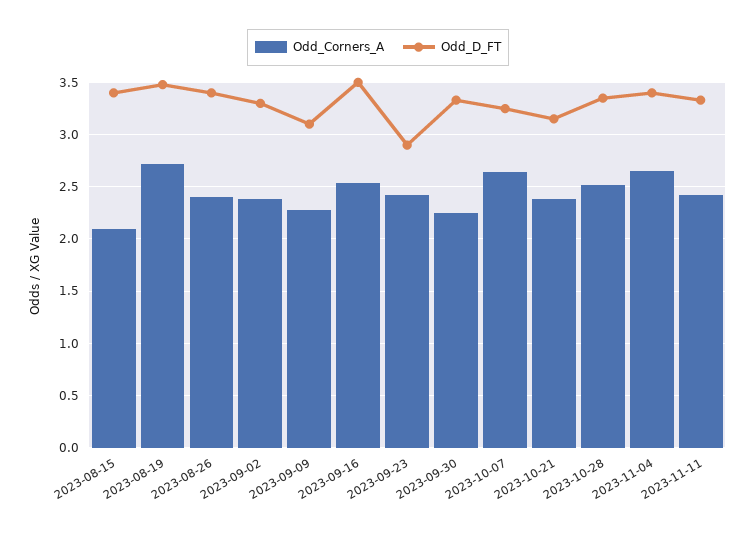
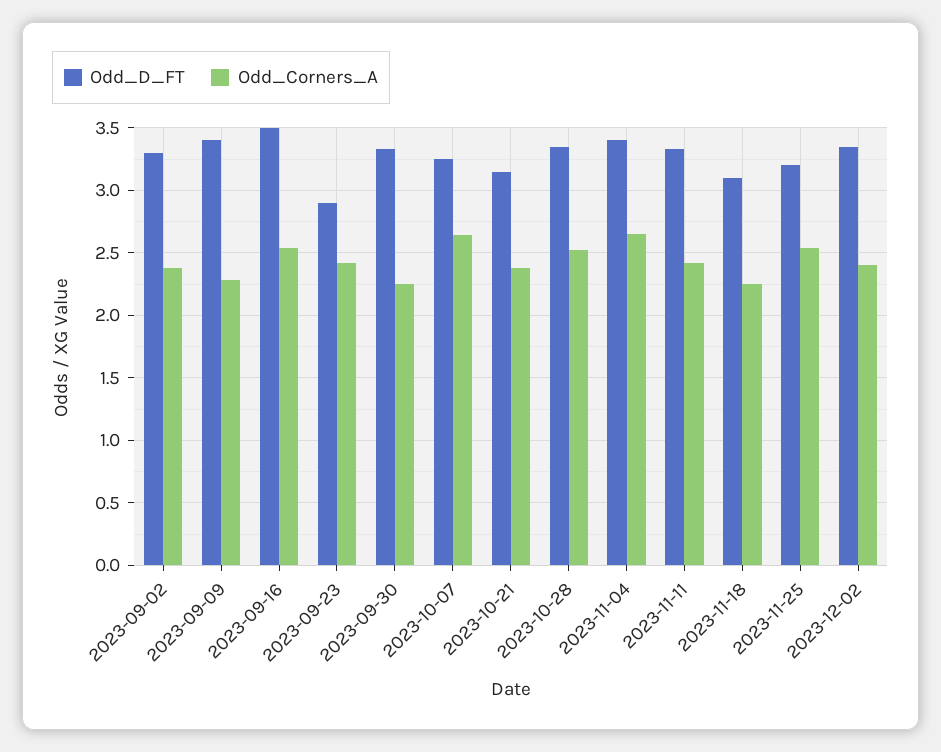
Odd_Corners_A, 2023-08-15: 2.1 -> none
Odd_D_FT, 2023-08-15: 3.4 -> none
Odd_Corners_A, 2023-08-19: 2.7 -> none
Odd_D_FT, 2023-08-19: 3.5 -> none
Odd_Corners_A, 2023-08-26: 2.4 -> none
Odd_D_FT, 2023-08-26: 3.4 -> none
Odd_D_FT, 2023-09-09: 3.1 -> 3.4
Odd_D_FT, 2023-11-18: none -> 3.1
Odd_Corners_A, 2023-11-18: none -> 2.25
Odd_D_FT, 2023-11-25: none -> 3.2
Odd_Corners_A, 2023-11-25: none -> 2.55
Odd_D_FT, 2023-12-02: none -> 3.35
Odd_Corners_A, 2023-12-02: none -> 2.4

